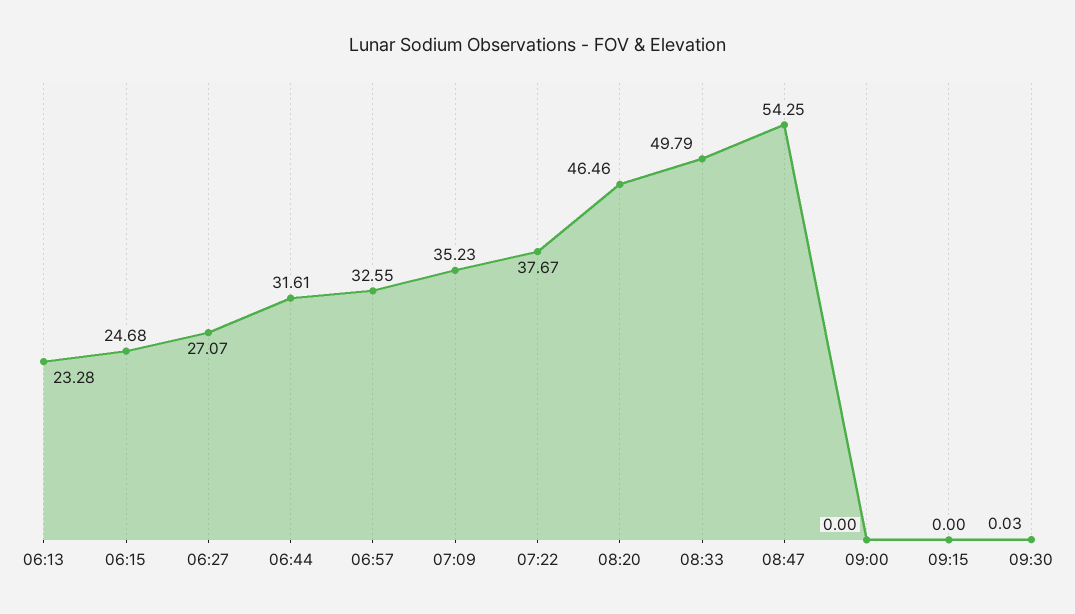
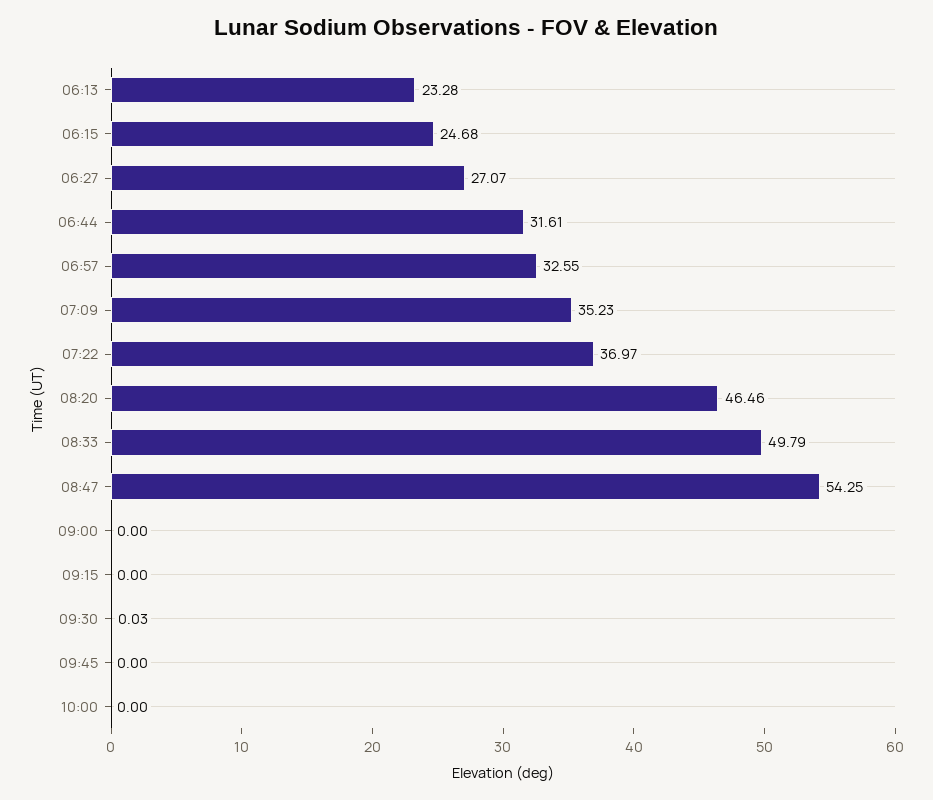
07:22: 37.67 -> 36.97
09:45: none -> 0
10:00: none -> 0

